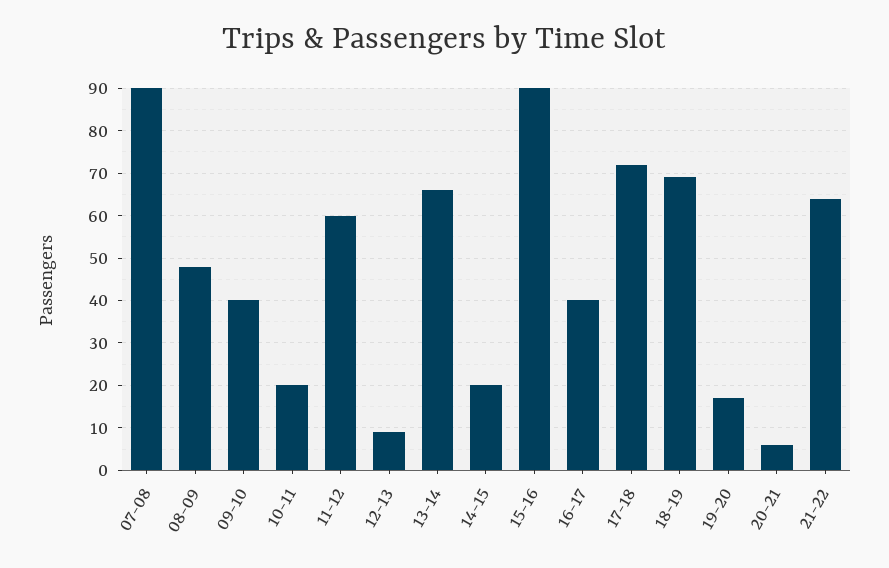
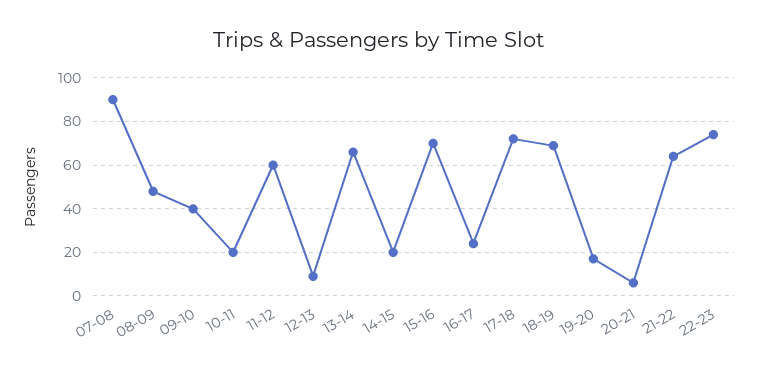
15-16: 90 -> 70
16-17: 40 -> 25
22-23: none -> 75

